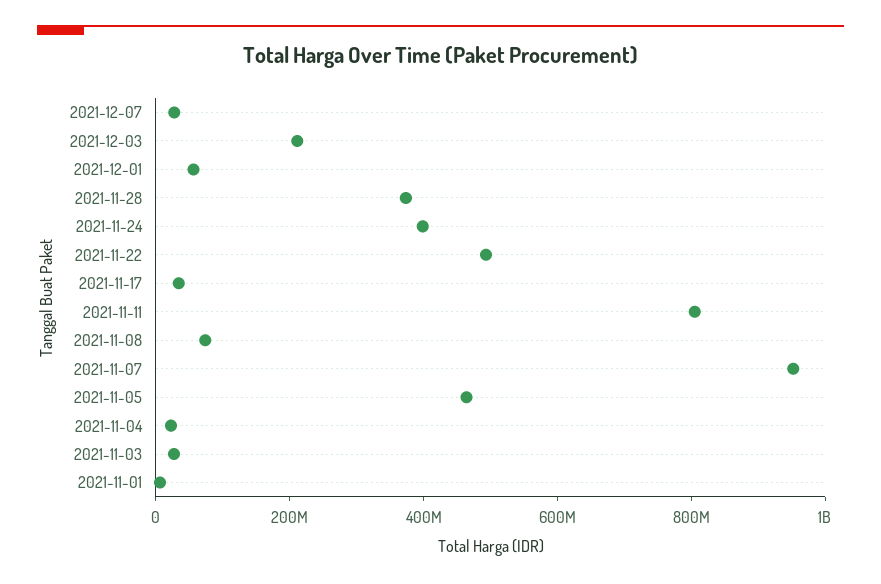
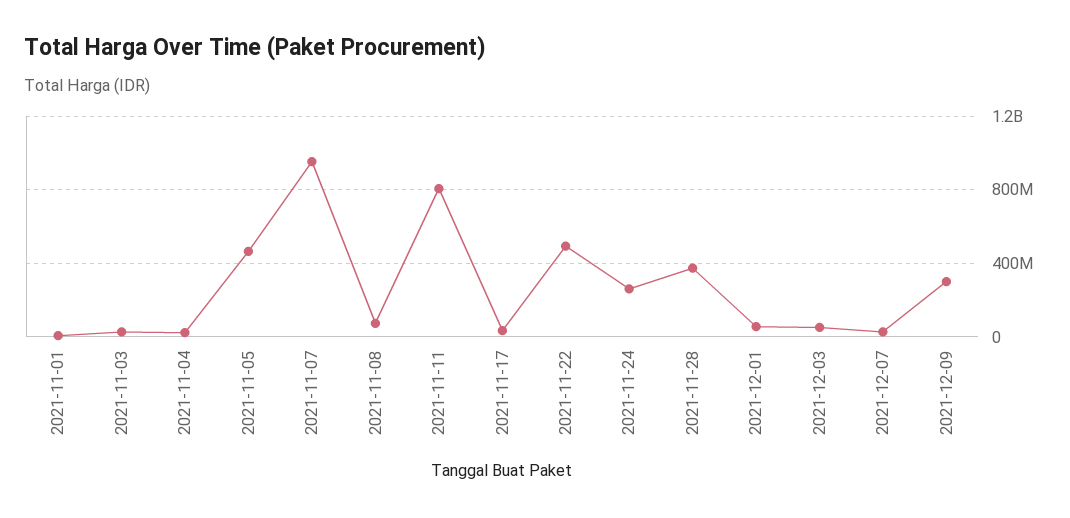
2021-12-03: 200000000 -> 50000000
2021-11-24: 400000000 -> 250000000
2021-12-09: none -> 300000000

